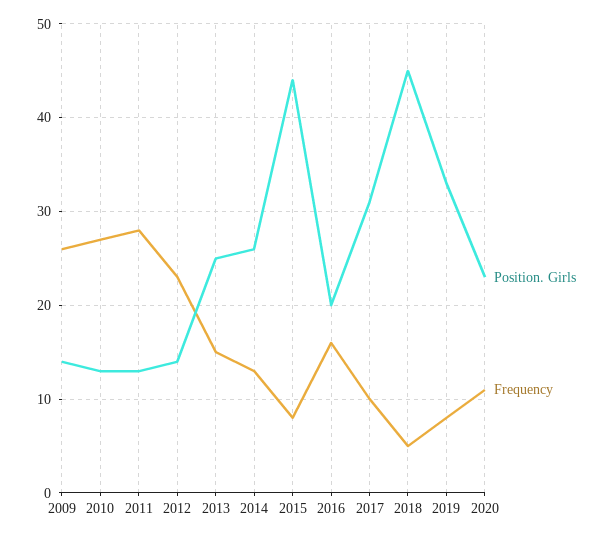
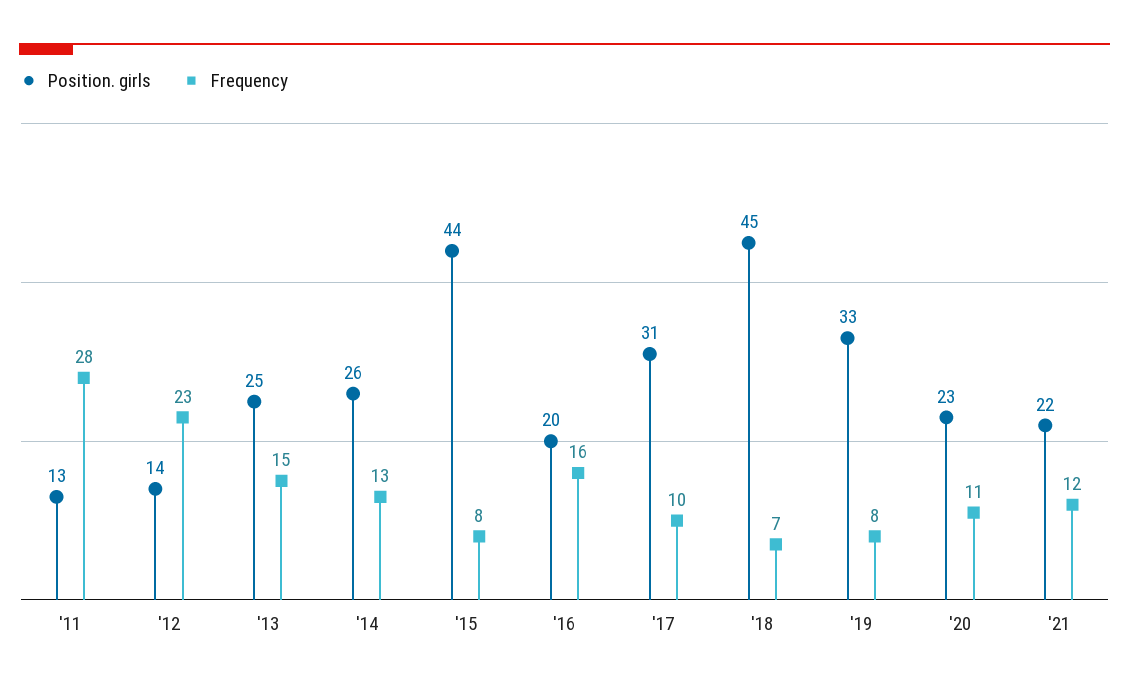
Position. Girls, 2009: 14 -> none
Frequency, 2009: 26 -> none
Position. Girls, 2010: 13 -> none
Frequency, 2010: 27 -> none
Frequency, 2018: 5 -> 7
Position. Girls, '21: none -> 22
Frequency, '21: none -> 12

